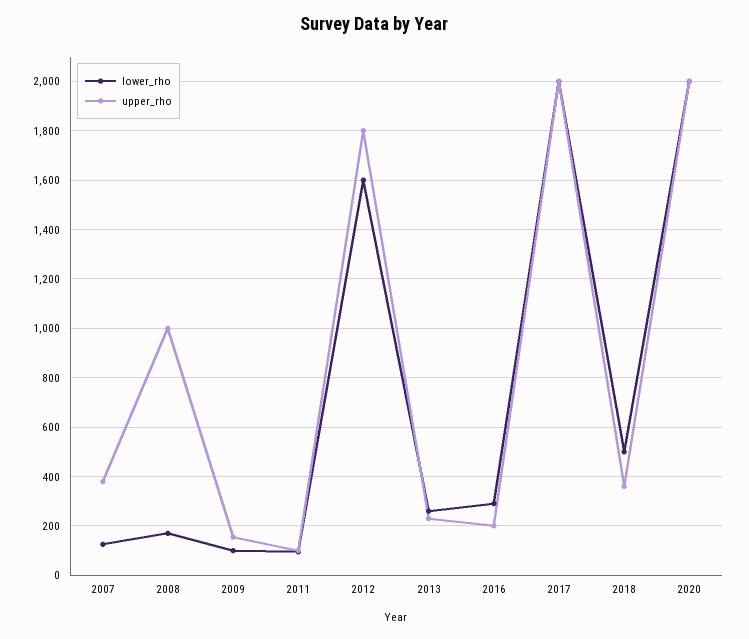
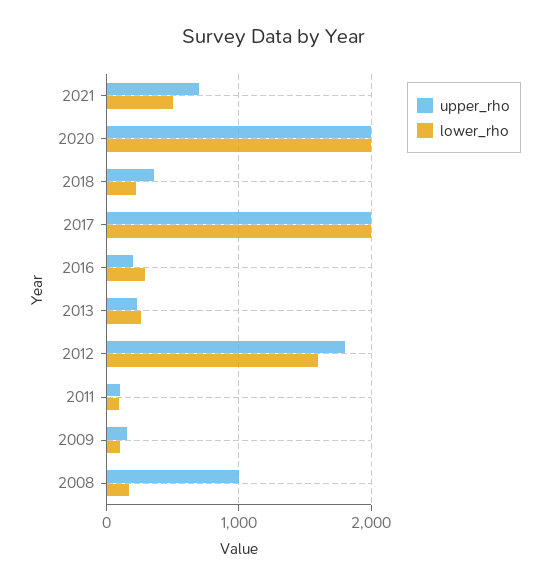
lower_rho, 2007: 125 -> none
upper_rho, 2007: 375 -> none
lower_rho, 2018: 500 -> 200
upper_rho, 2021: none -> 700
lower_rho, 2021: none -> 500

